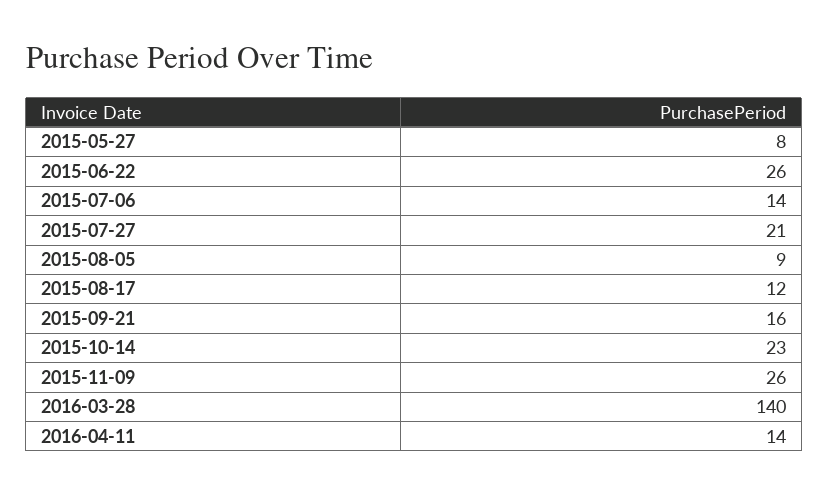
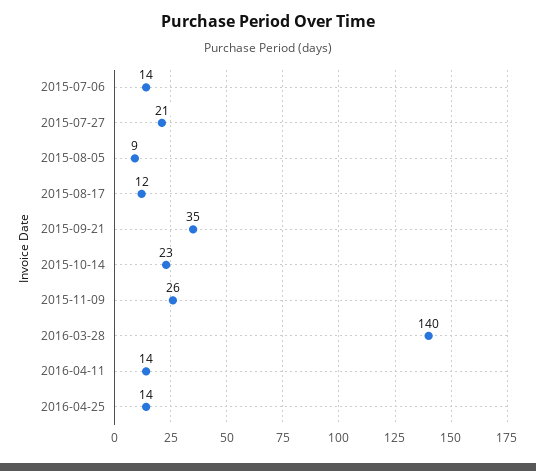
2015-05-27: 8 -> none
2015-06-22: 26 -> none
2015-09-21: 16 -> 35
2016-04-25: none -> 14

